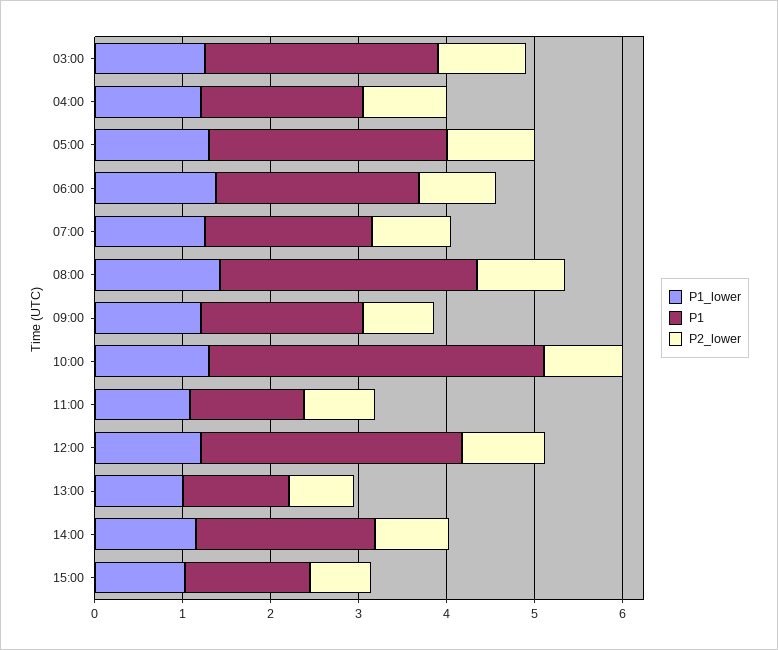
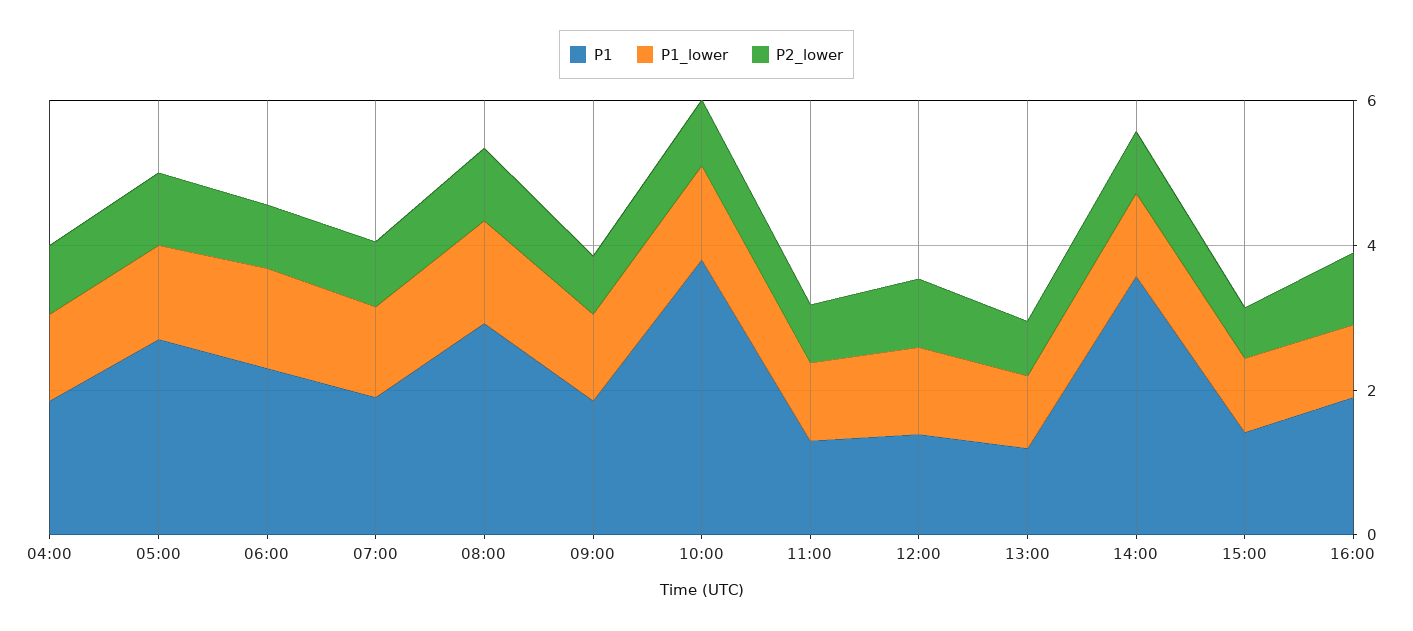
P1_lower, 03:00: 1.2 -> none
P1, 03:00: 2.6 -> none
P2_lower, 03:00: 1 -> none
P1, 12:00: 3 -> 1.5
P1, 14:00: 2 -> 3.5
P1, 16:00: none -> 2
P1_lower, 16:00: none -> 1
P2_lower, 16:00: none -> 1

